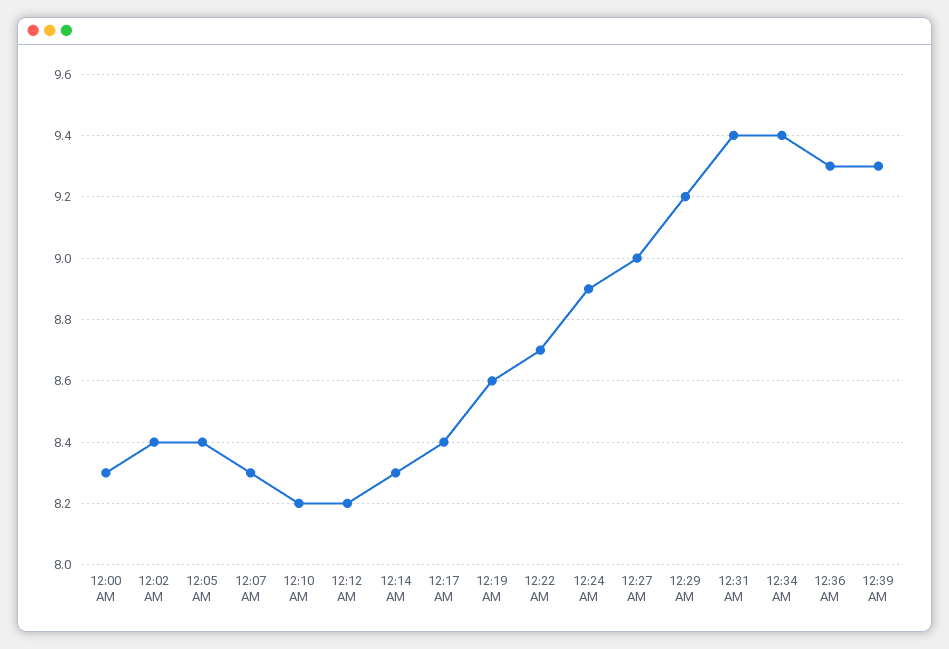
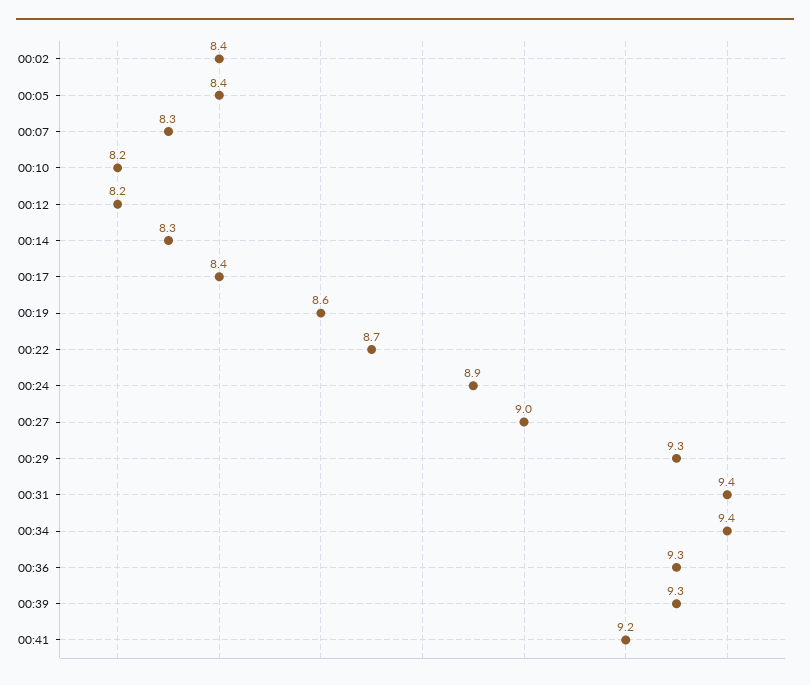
12:00 AM: 8.3 -> none
12:29 AM: 9.2 -> 9.3
00:41: none -> 9.2

